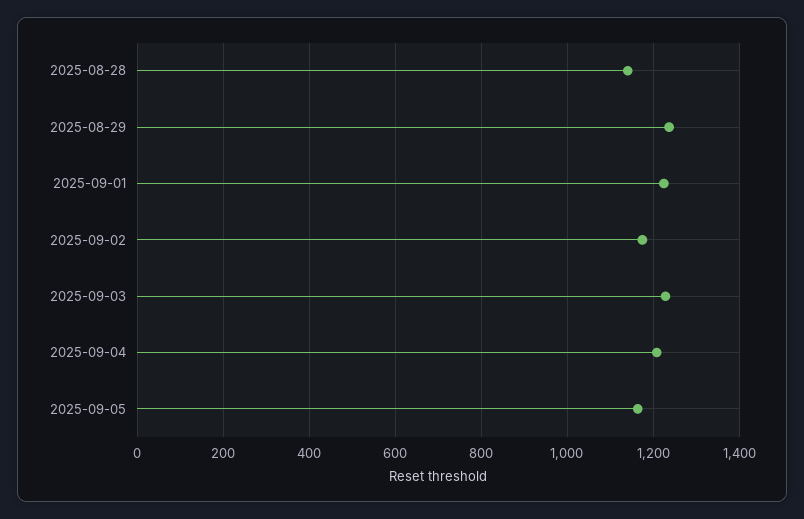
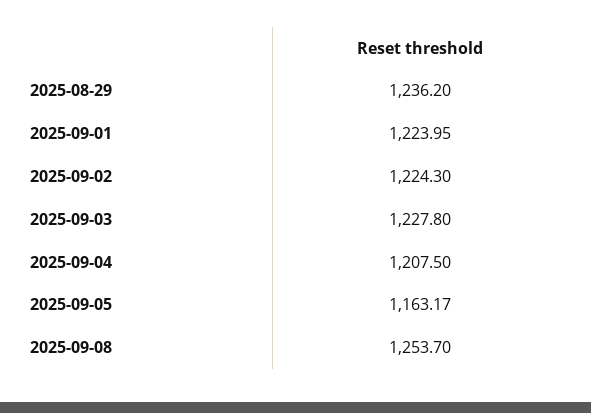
2025-08-28: 1140 -> none
2025-09-02: 1180 -> 1224.3
2025-09-08: none -> 1253.7

